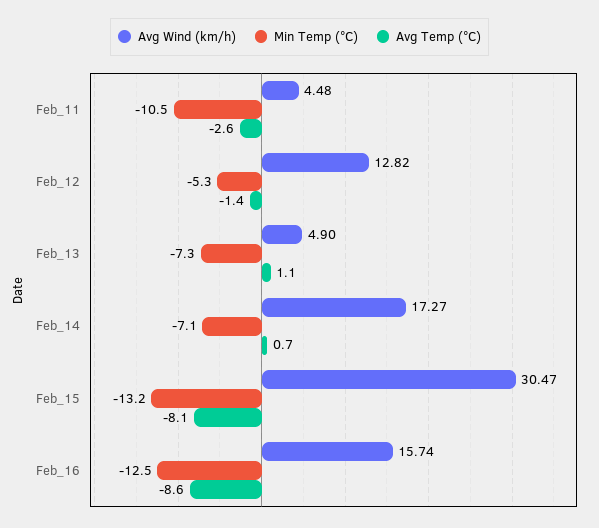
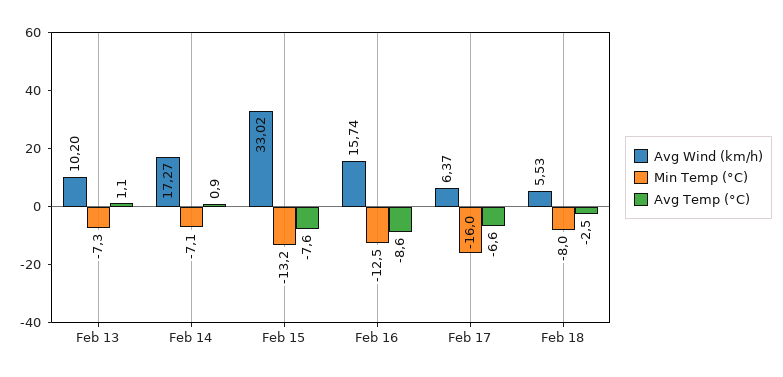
Avg Wind (km/h), Feb_11: 4.48 -> none
Min Temp (°C), Feb_11: -10.5 -> none
Avg Temp (°C), Feb_11: -2.6 -> none
Avg Wind (km/h), Feb_12: 12.82 -> none
Min Temp (°C), Feb_12: -5.3 -> none
Avg Temp (°C), Feb_12: -1.4 -> none
Avg Wind (km/h), Feb_13: 4.9 -> 10.2
Avg Temp (°C), Feb_14: 0.7 -> 0.9
Avg Wind (km/h), Feb_15: 30.47 -> 33.02
Avg Temp (°C), Feb_15: -8.1 -> -7.6
Avg Wind (km/h), Feb 17: none -> 6.37
Min Temp (°C), Feb 17: none -> -16
Avg Temp (°C), Feb 17: none -> -6.6
Avg Wind (km/h), Feb 18: none -> 5.53
Min Temp (°C), Feb 18: none -> -8
Avg Temp (°C), Feb 18: none -> -2.5

